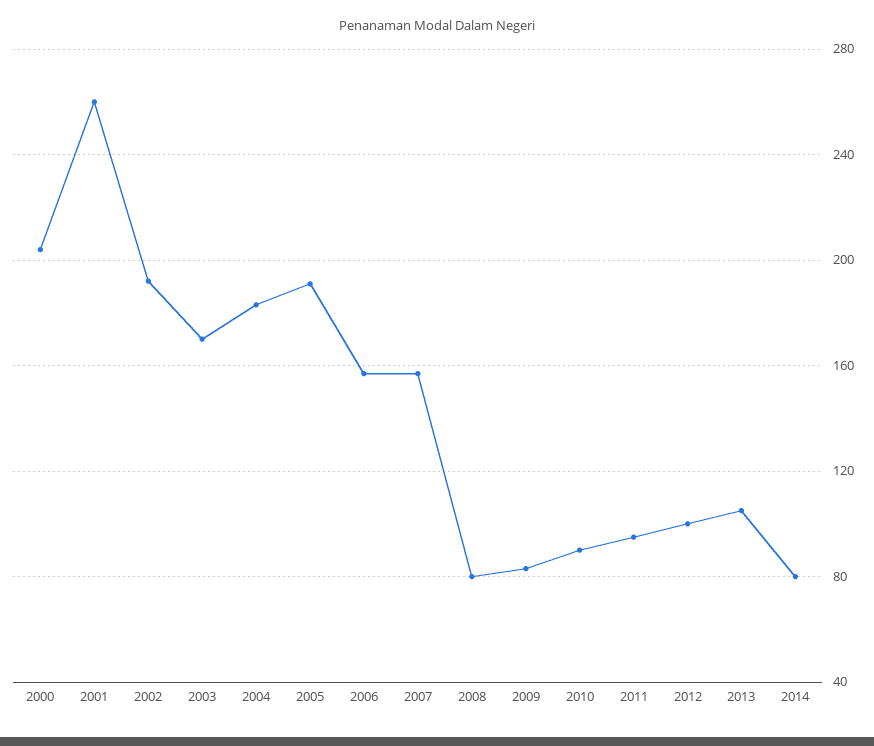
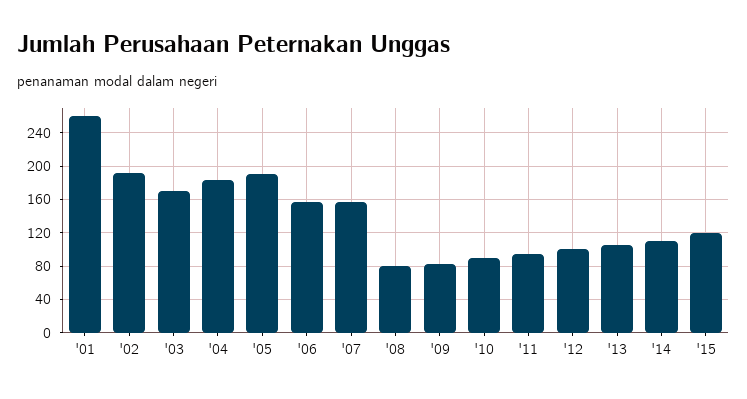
2000: 205 -> none
2014: 80 -> 110
'15: none -> 120

